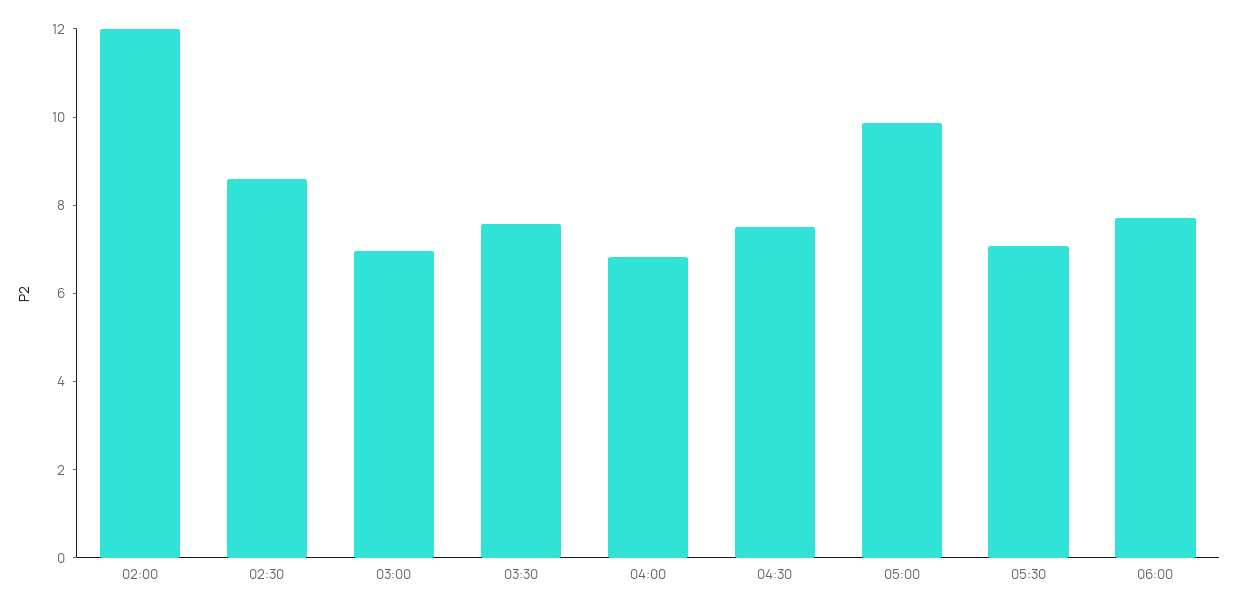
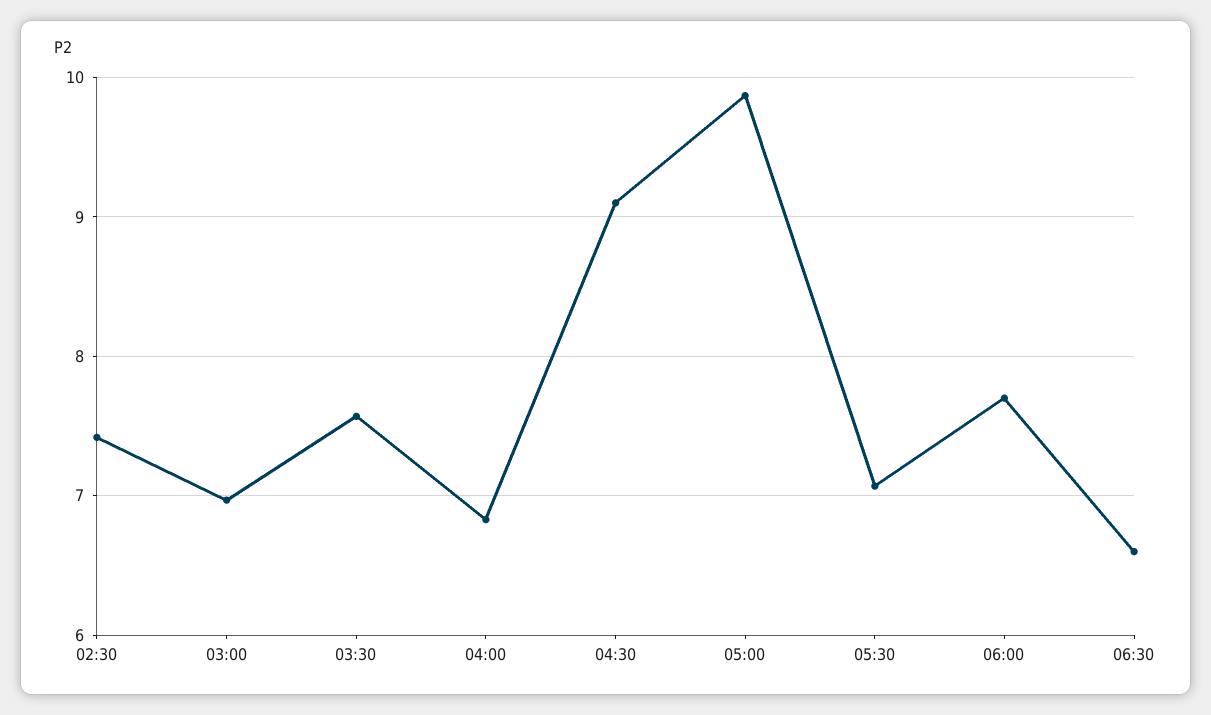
02:00: 12 -> none
02:30: 8.5 -> 7.4
04:30: 7.5 -> 9.1
06:30: none -> 6.6

